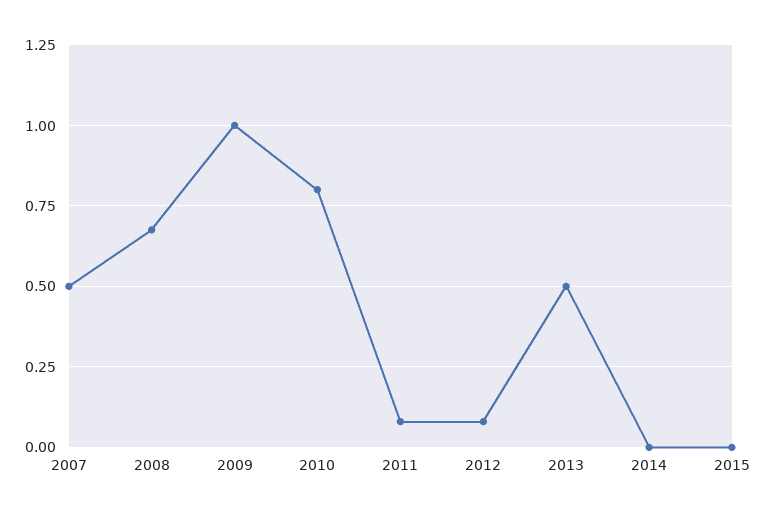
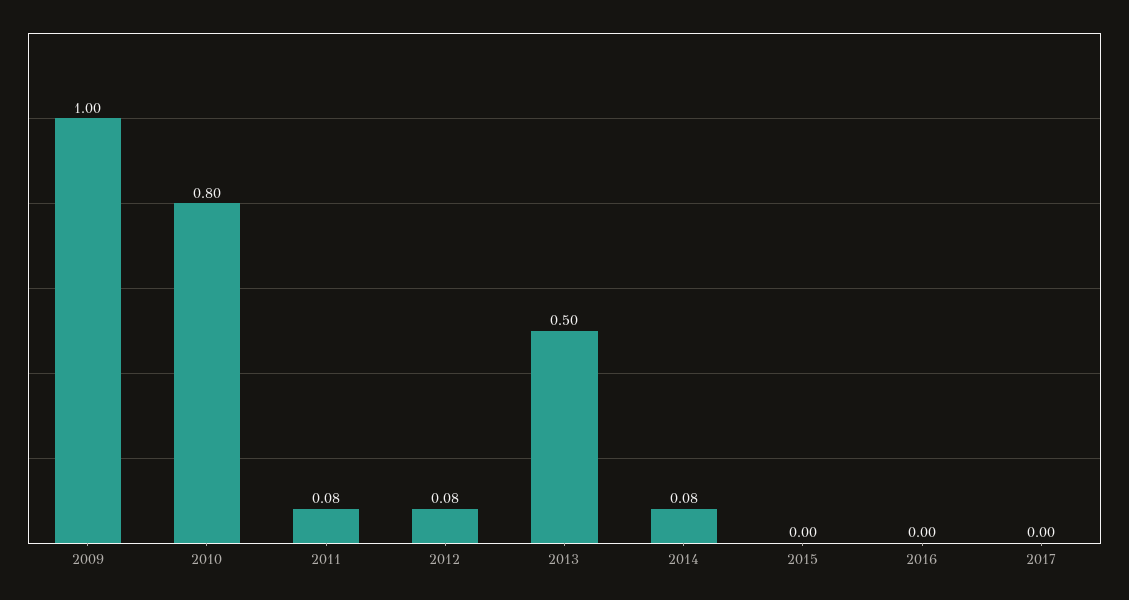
2007: 0.5 -> none
2008: 0.675 -> none
2014: 0 -> 0.08
2016: none -> 0
2017: none -> 0

